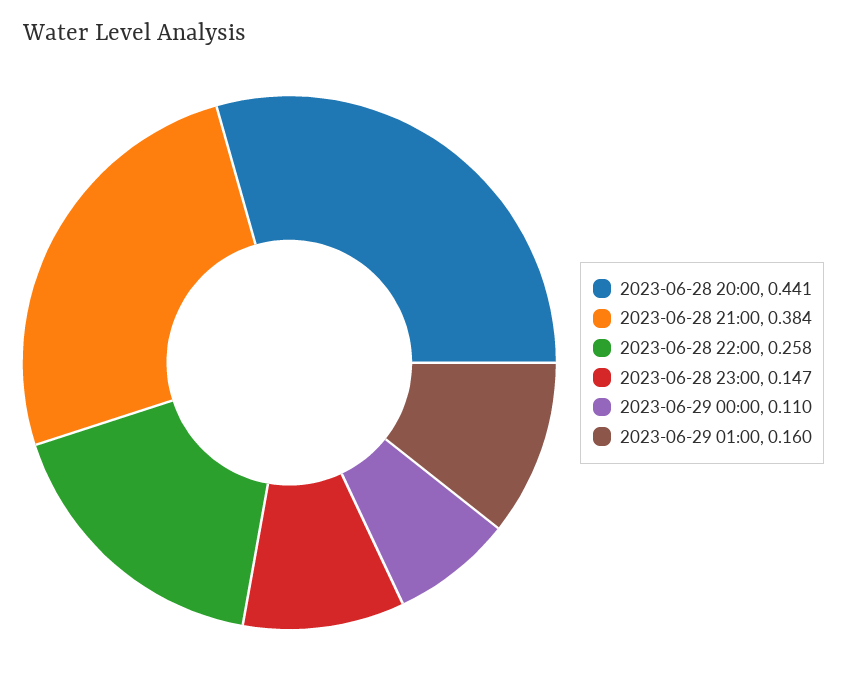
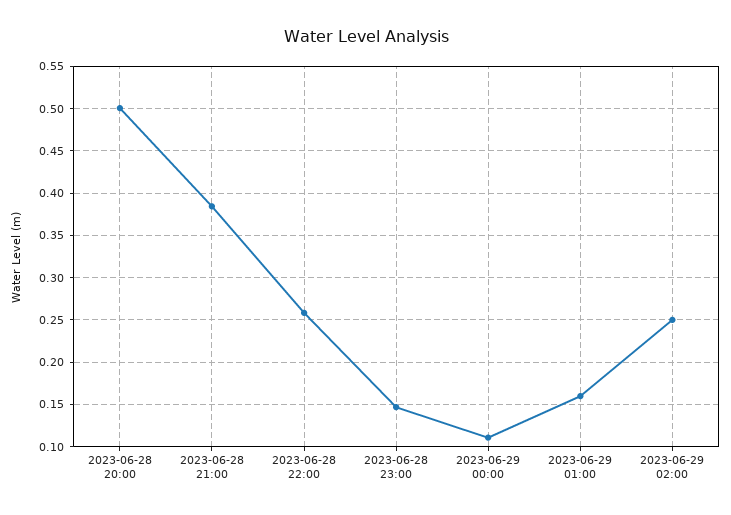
2023-06-28 20:00: 0.441 -> 0.5
2023-06-29 02:00: none -> 0.25

